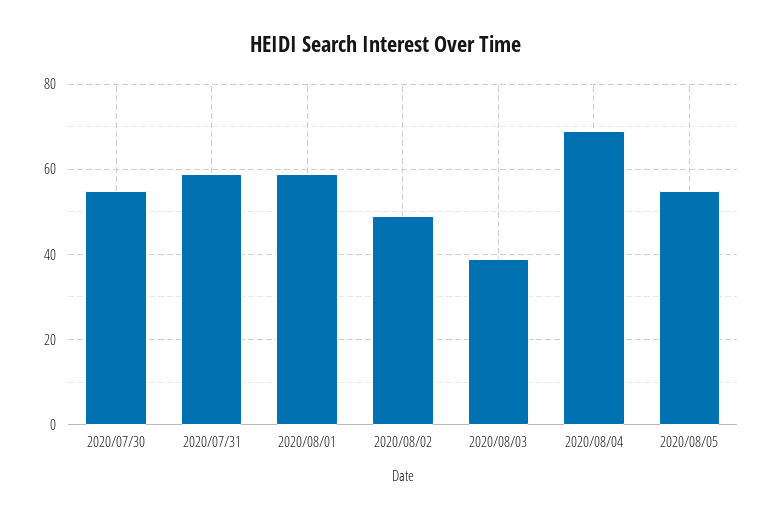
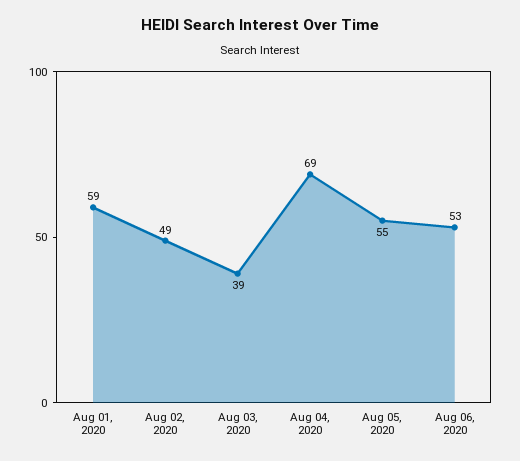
2020/07/30: 55 -> none
2020/07/31: 60 -> none
Aug 06, 2020: none -> 53

